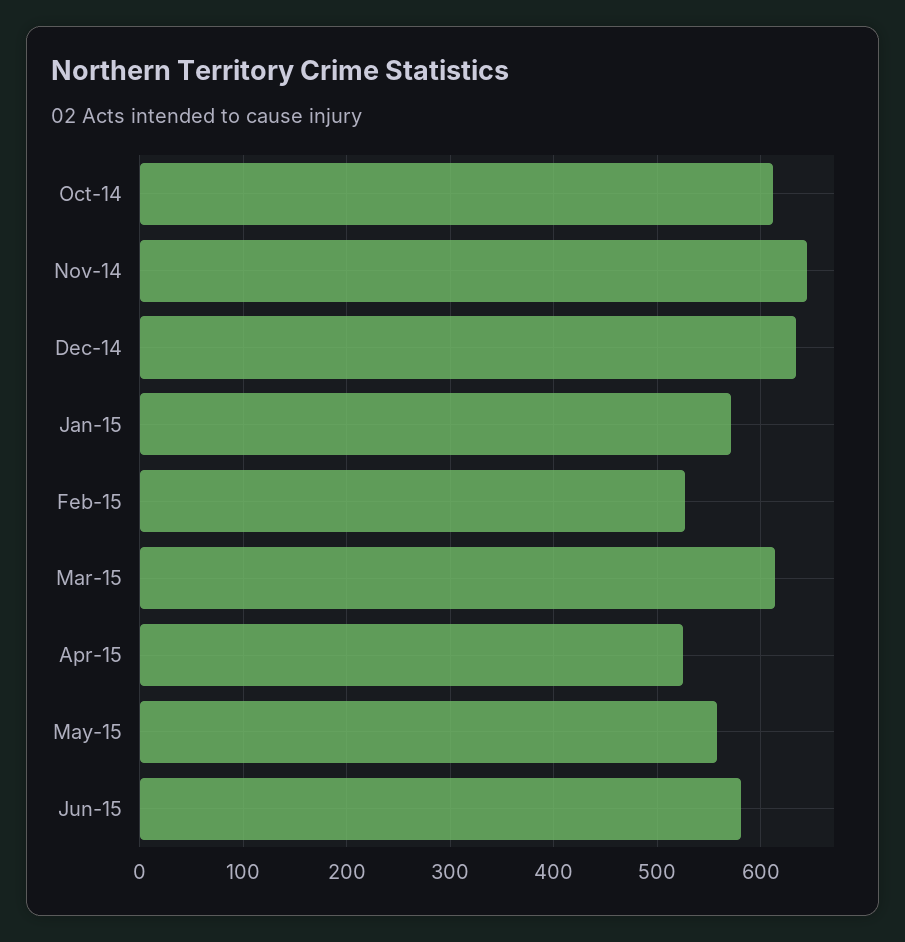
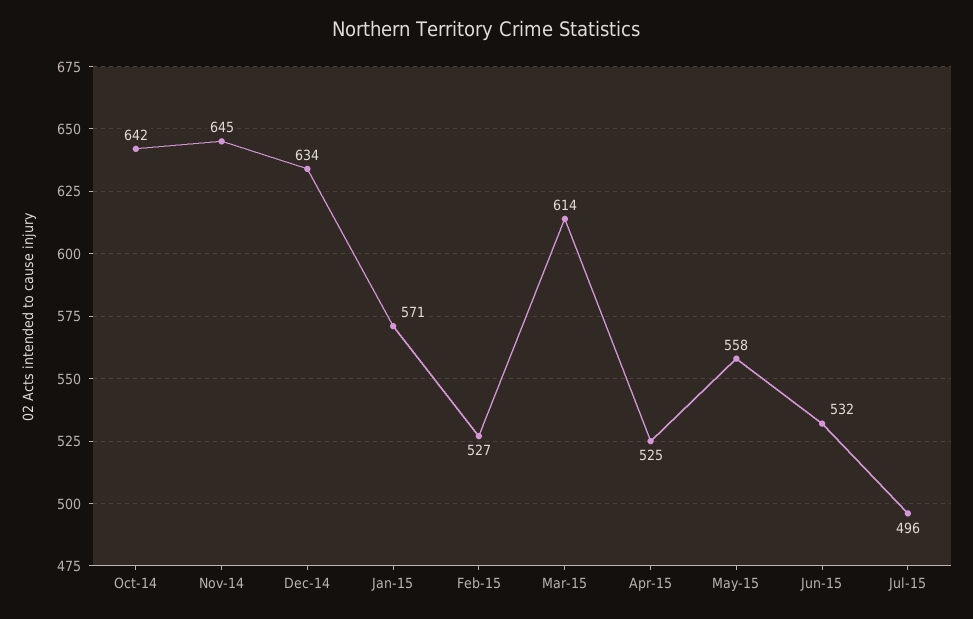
Oct-14: 610 -> 642
Jun-15: 580 -> 532
Jul-15: none -> 496

